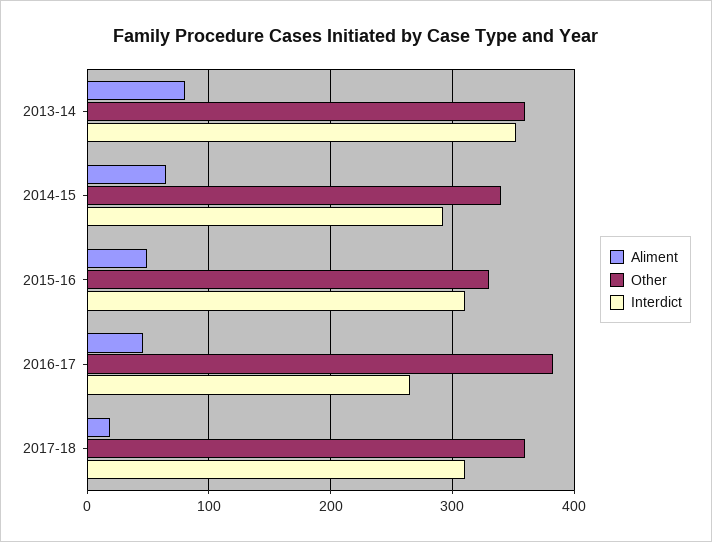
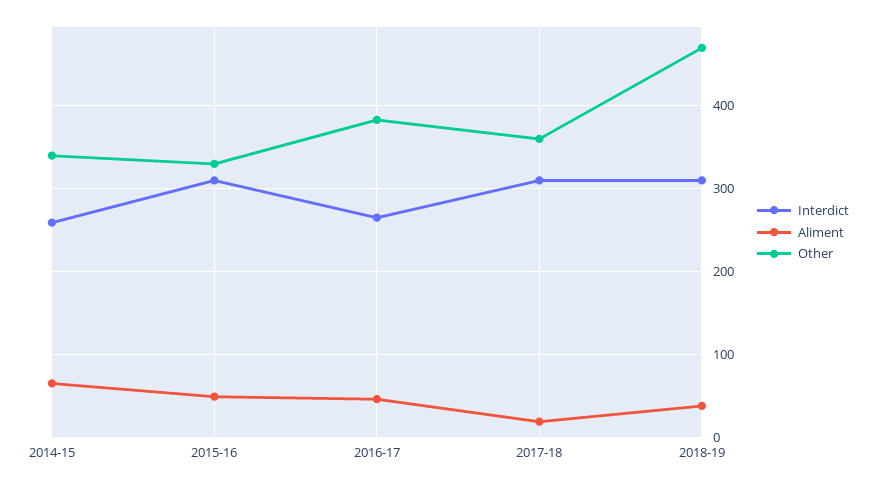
Aliment, 2013-14: 80 -> none
Other, 2013-14: 360 -> none
Interdict, 2013-14: 350 -> none
Interdict, 2014-15: 290 -> 260
Interdict, 2018-19: none -> 310
Aliment, 2018-19: none -> 40
Other, 2018-19: none -> 470

